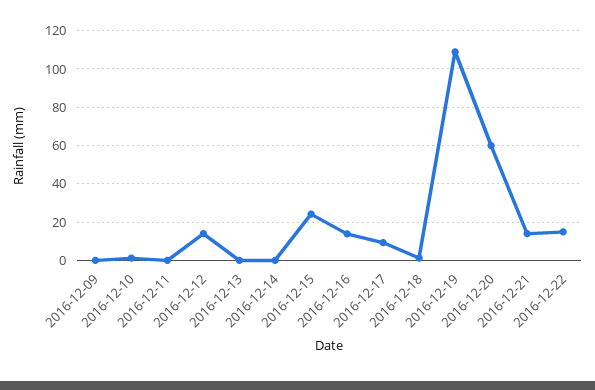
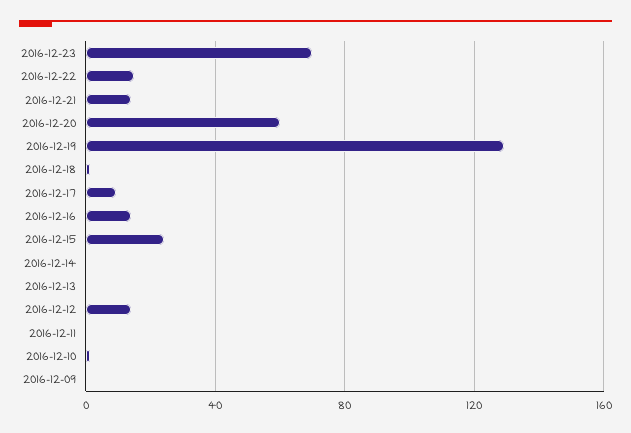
2016-12-19: 110 -> 130
2016-12-23: none -> 70

